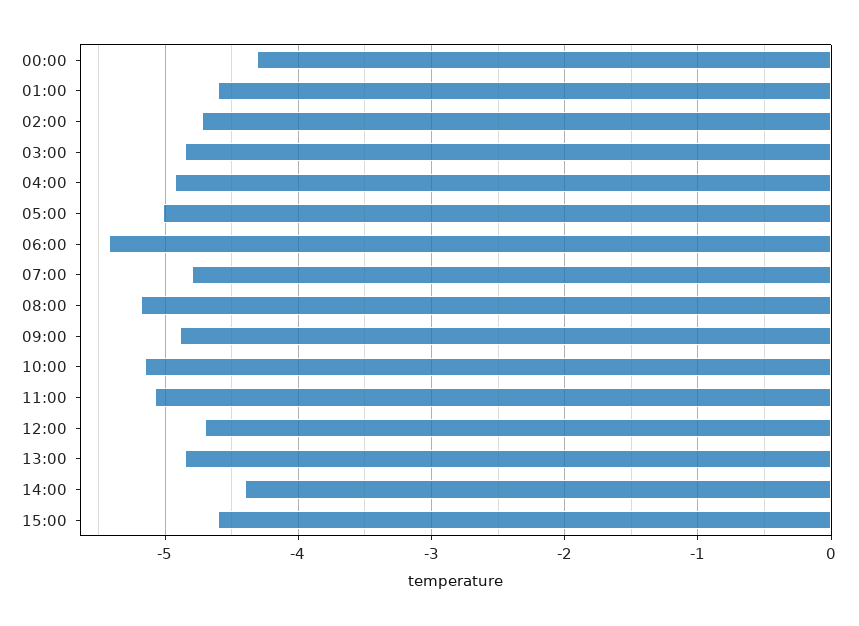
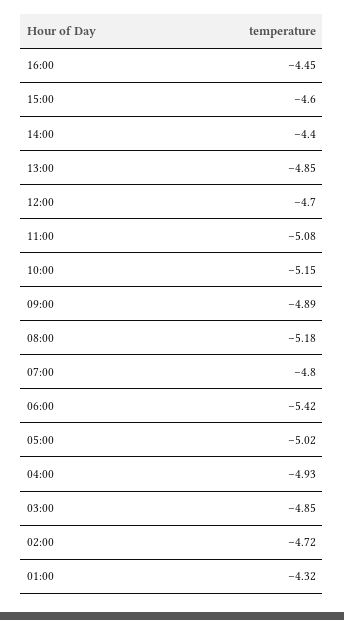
00:00: -4.3 -> none
01:00: -4.6 -> -4.32
16:00: none -> -4.45

